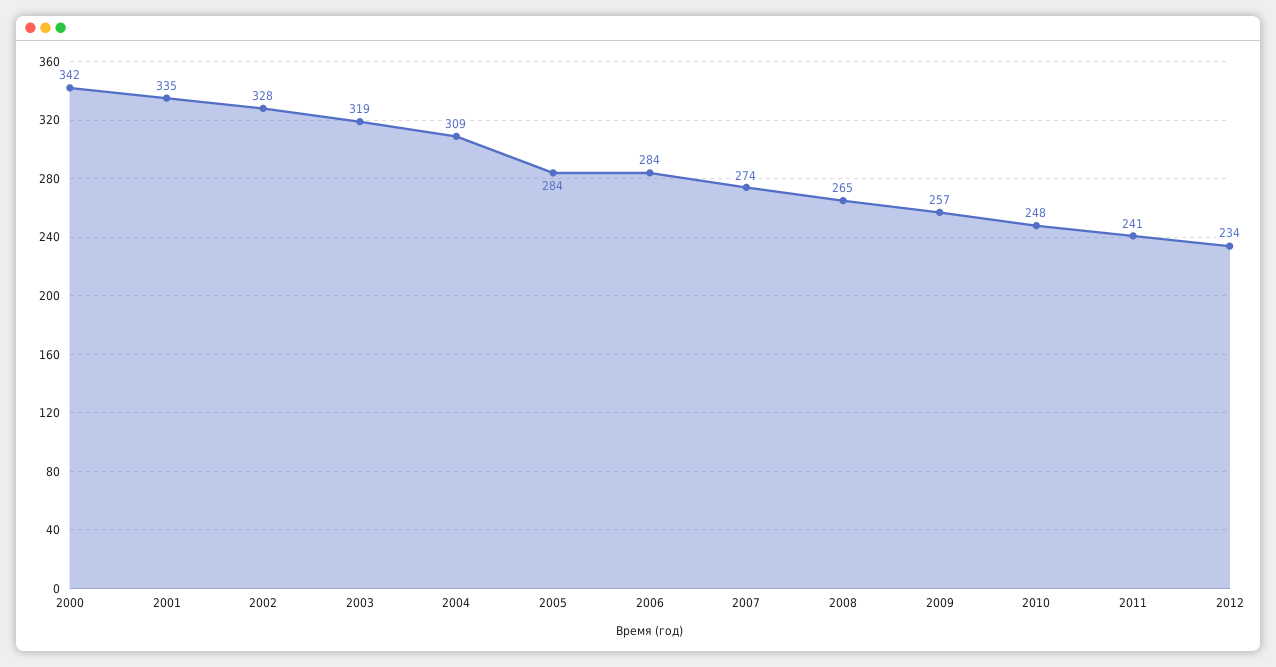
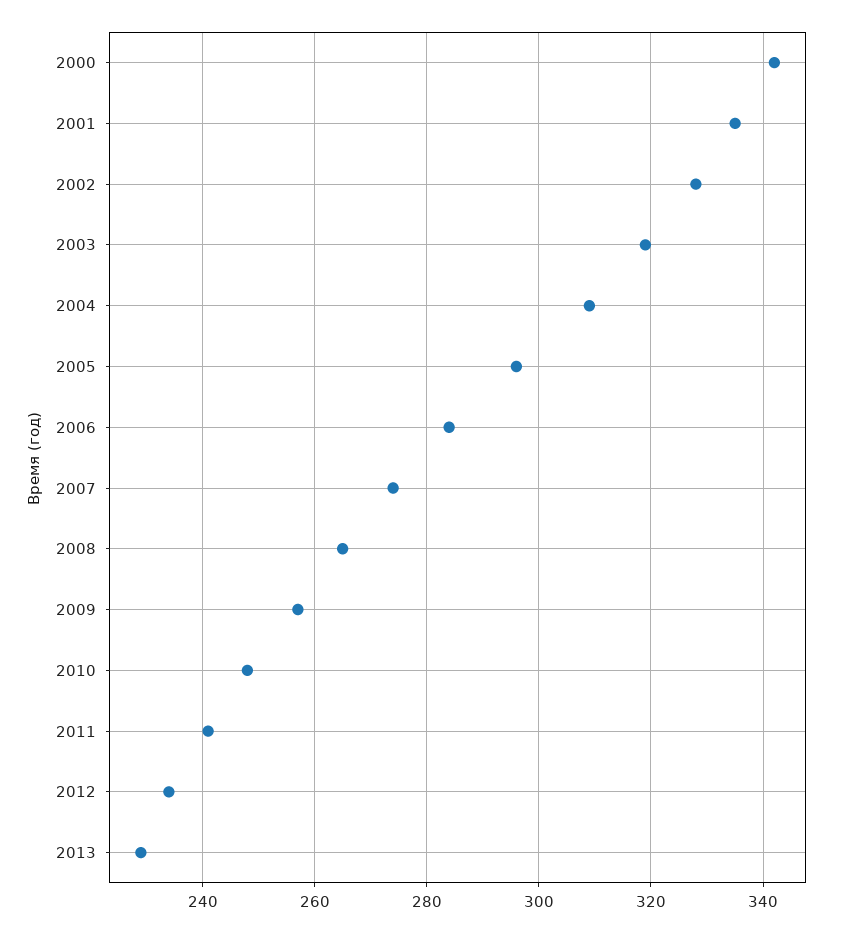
2005: 284 -> 295
2013: none -> 230

